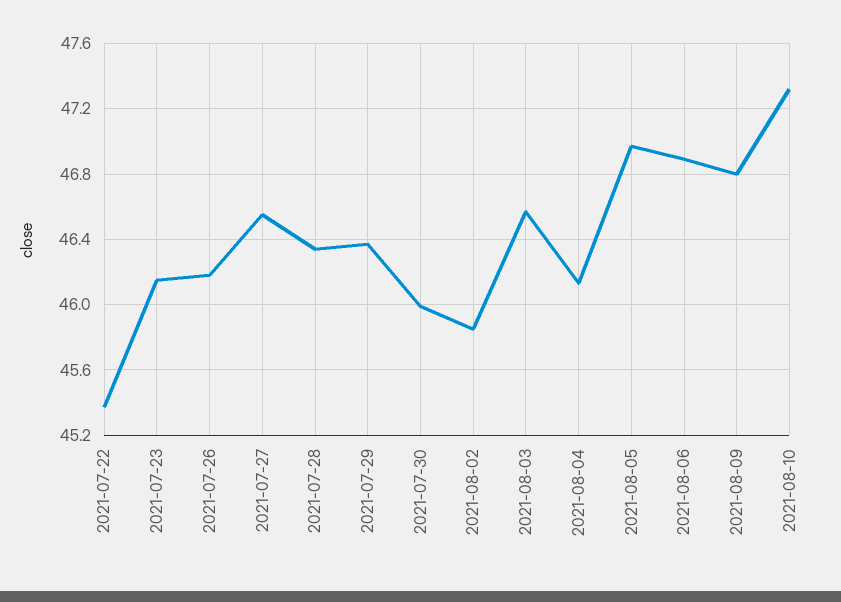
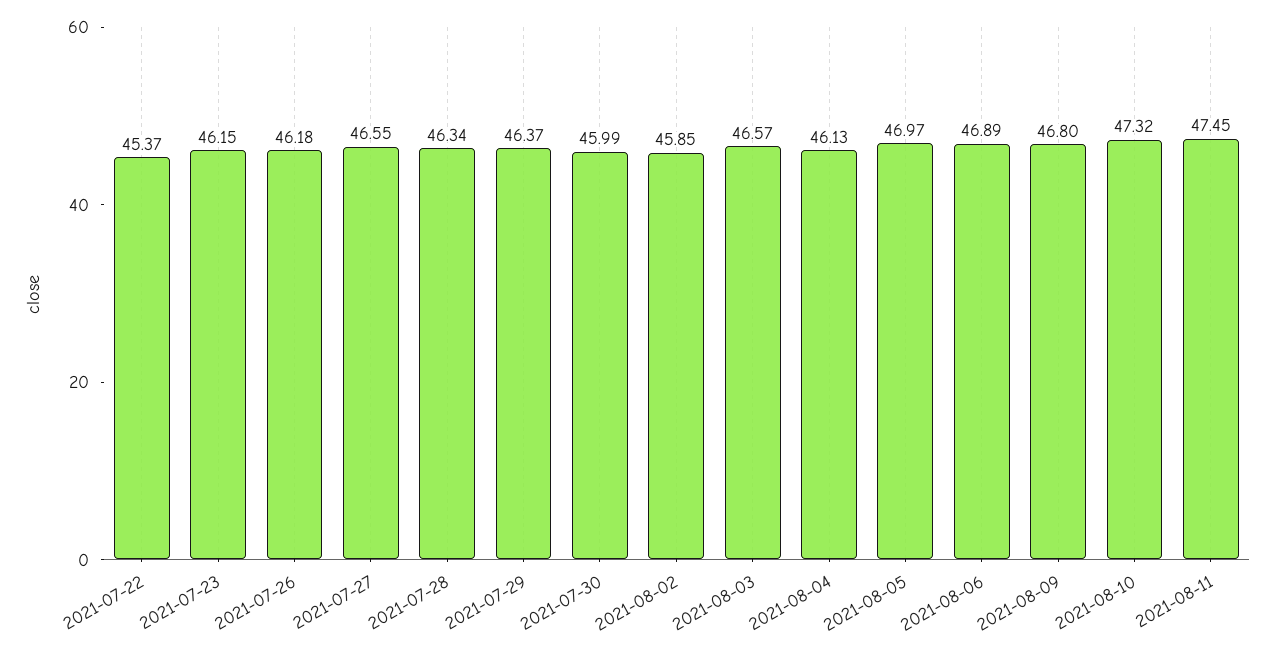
2021-08-11: none -> 47.45

